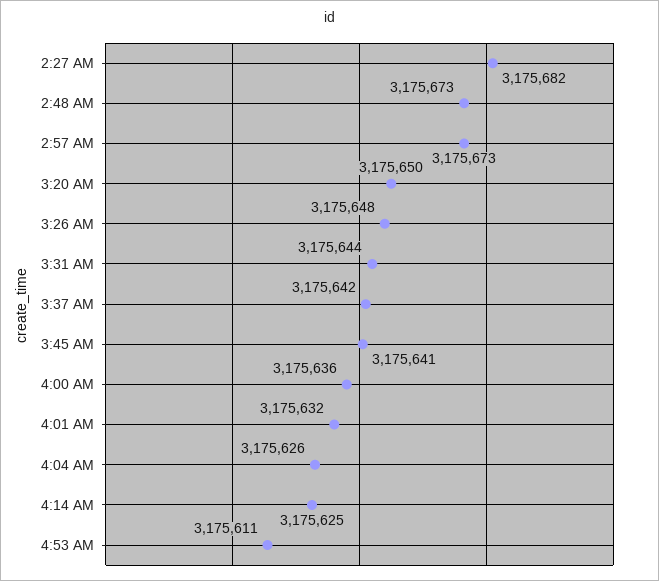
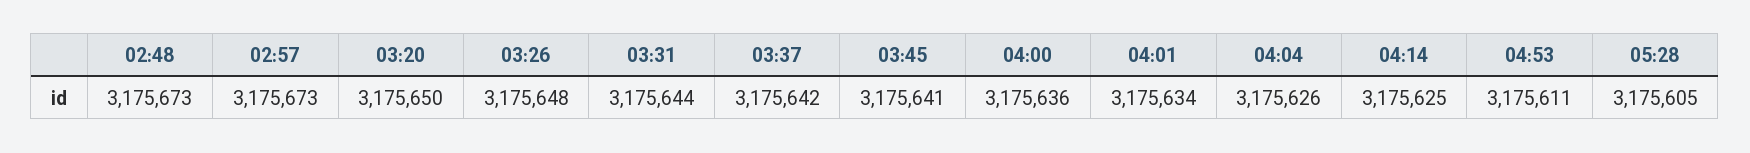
2:27 AM: 3175682 -> none
4:01 AM: 3175632 -> 3175634
05:28: none -> 3175605

